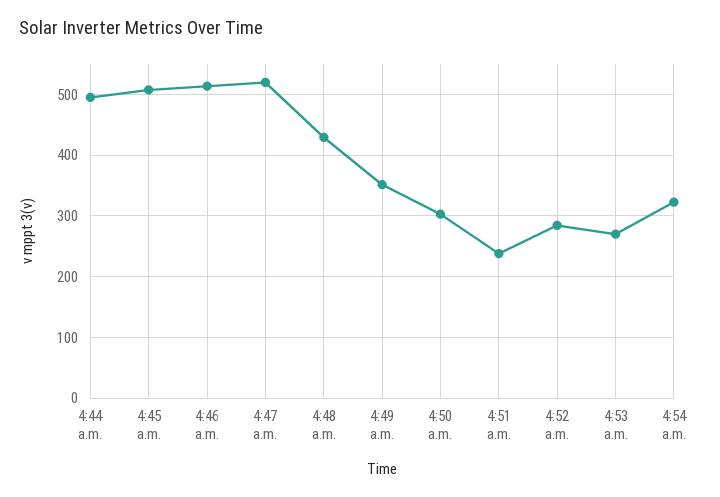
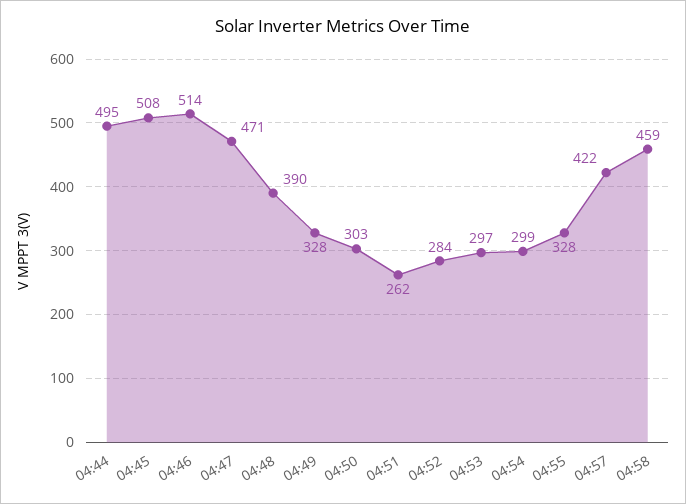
4:47 a.m.: 520 -> 471
4:48 a.m.: 430 -> 390
4:49 a.m.: 350 -> 328
4:51 a.m.: 240 -> 262
4:53 a.m.: 270 -> 297
4:54 a.m.: 320 -> 299
04:55: none -> 328
04:57: none -> 422
04:58: none -> 459

